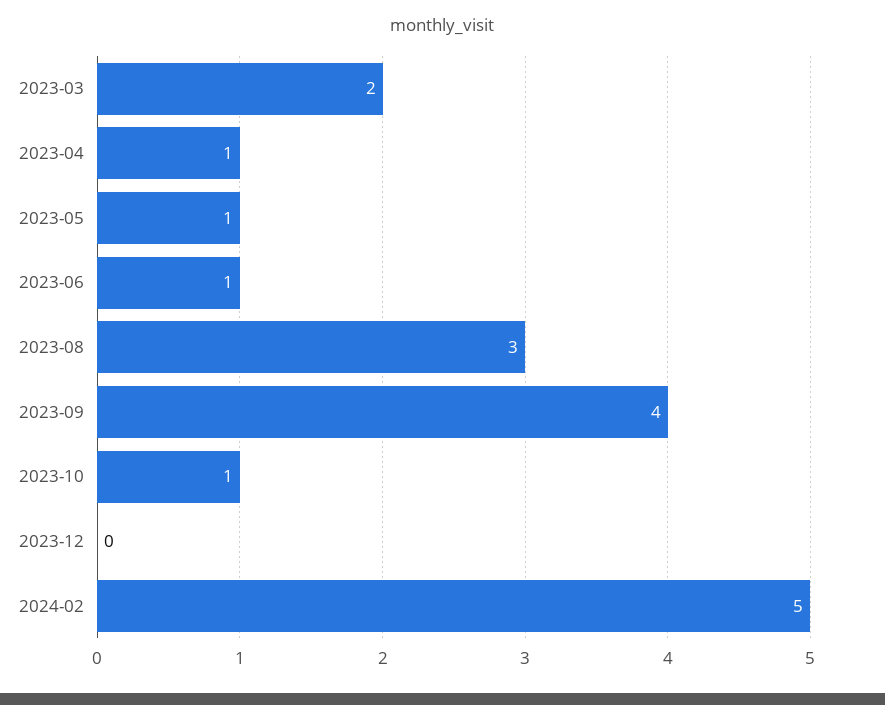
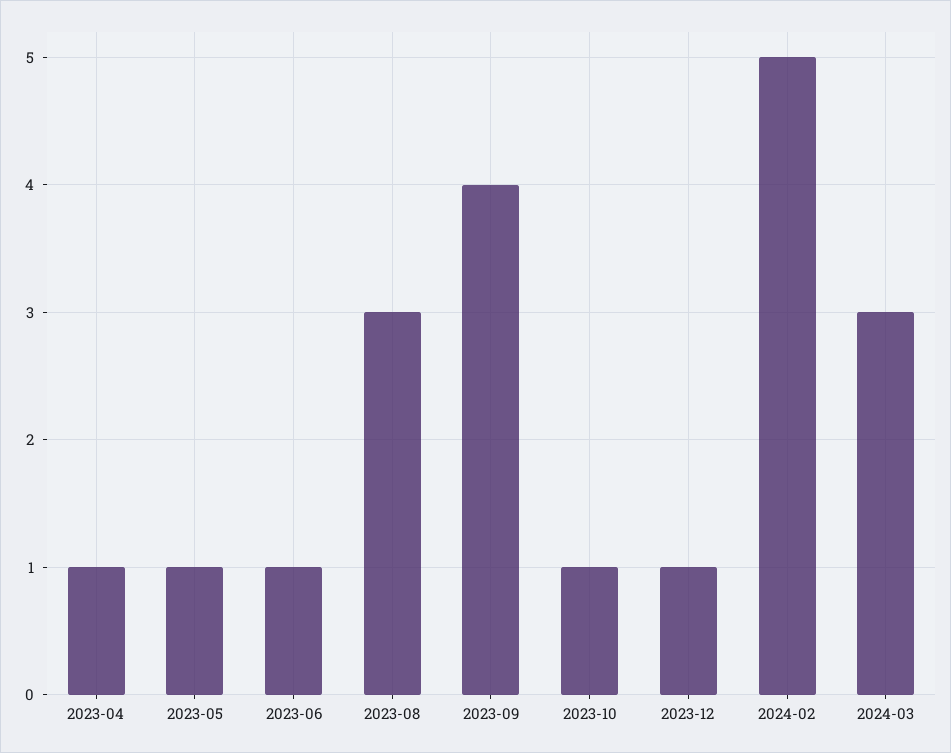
2023-03: 2 -> none
2023-12: 0 -> 1
2024-03: none -> 3

